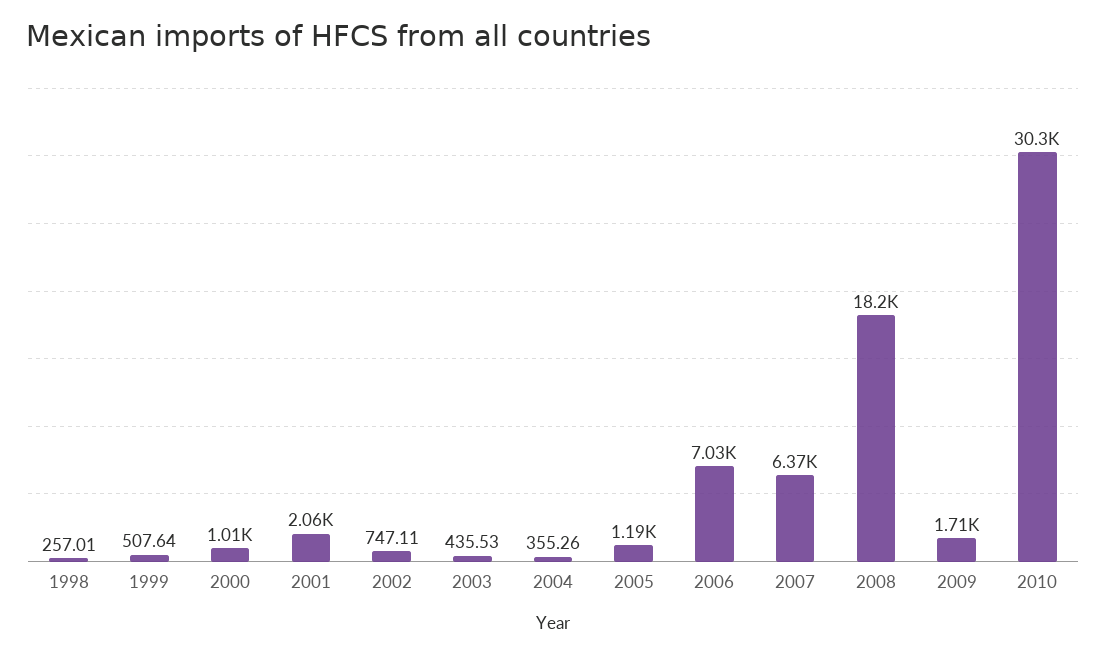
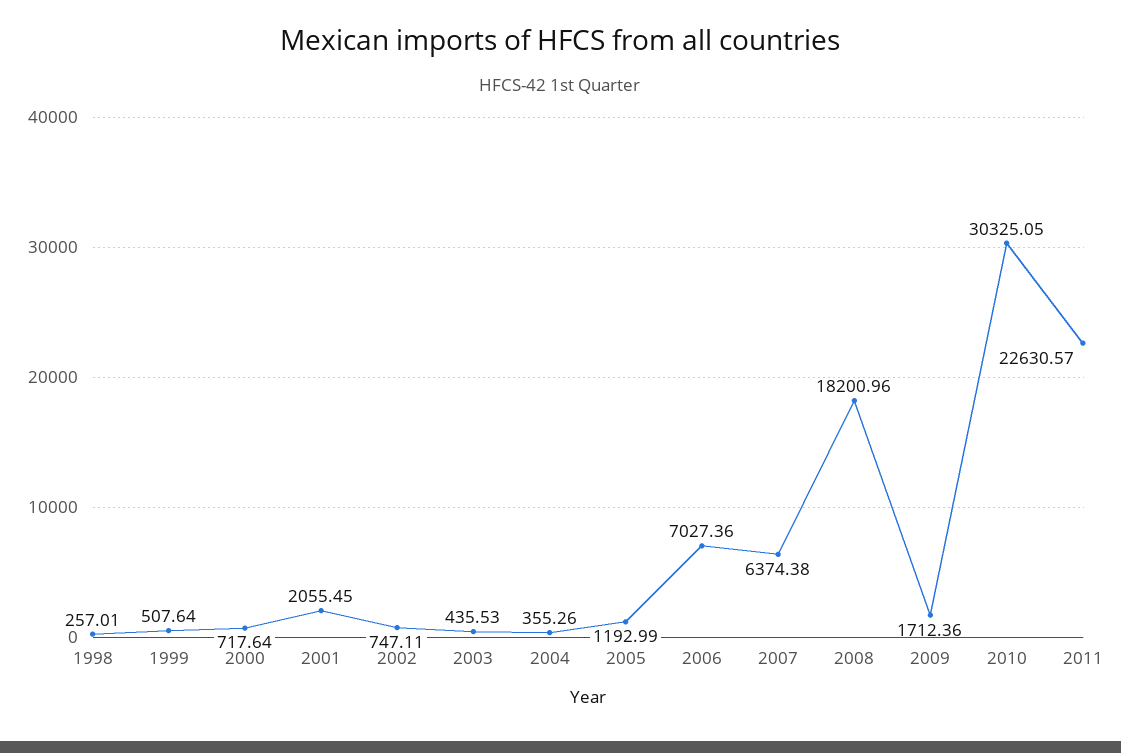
2000: 1010 -> 717.64
2011: none -> 22630.57

